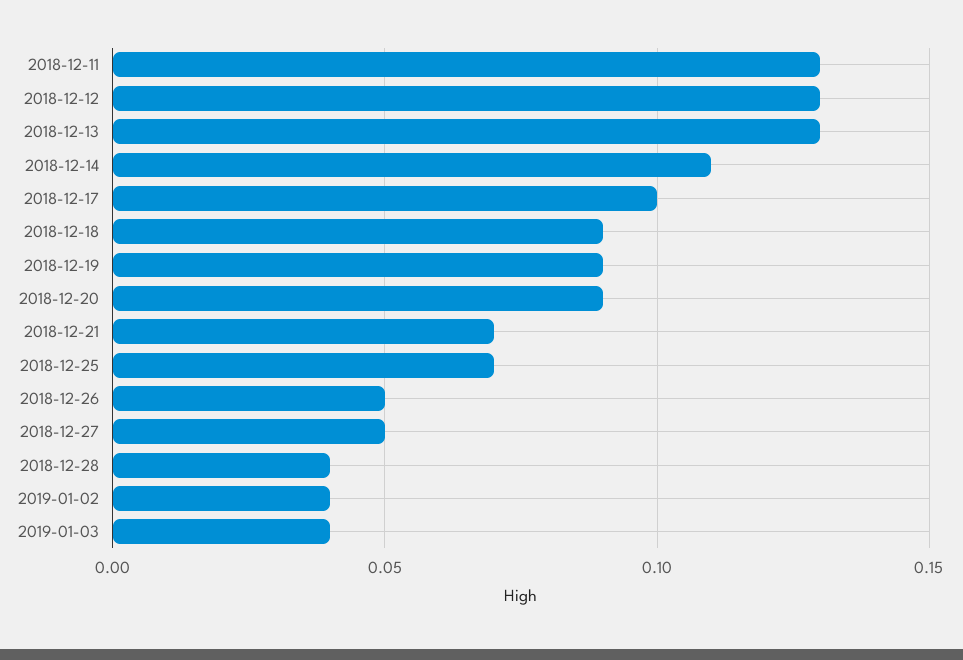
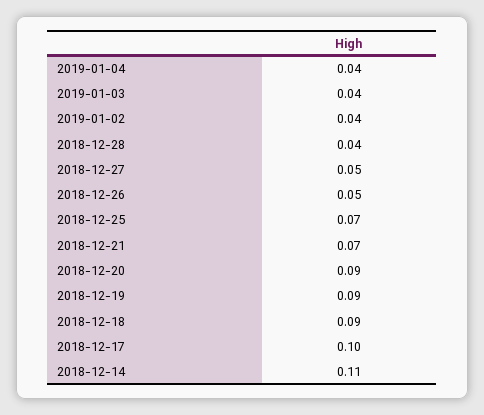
2018-12-11: 0.13 -> none
2018-12-12: 0.13 -> none
2018-12-13: 0.13 -> none
2019-01-04: none -> 0.04

